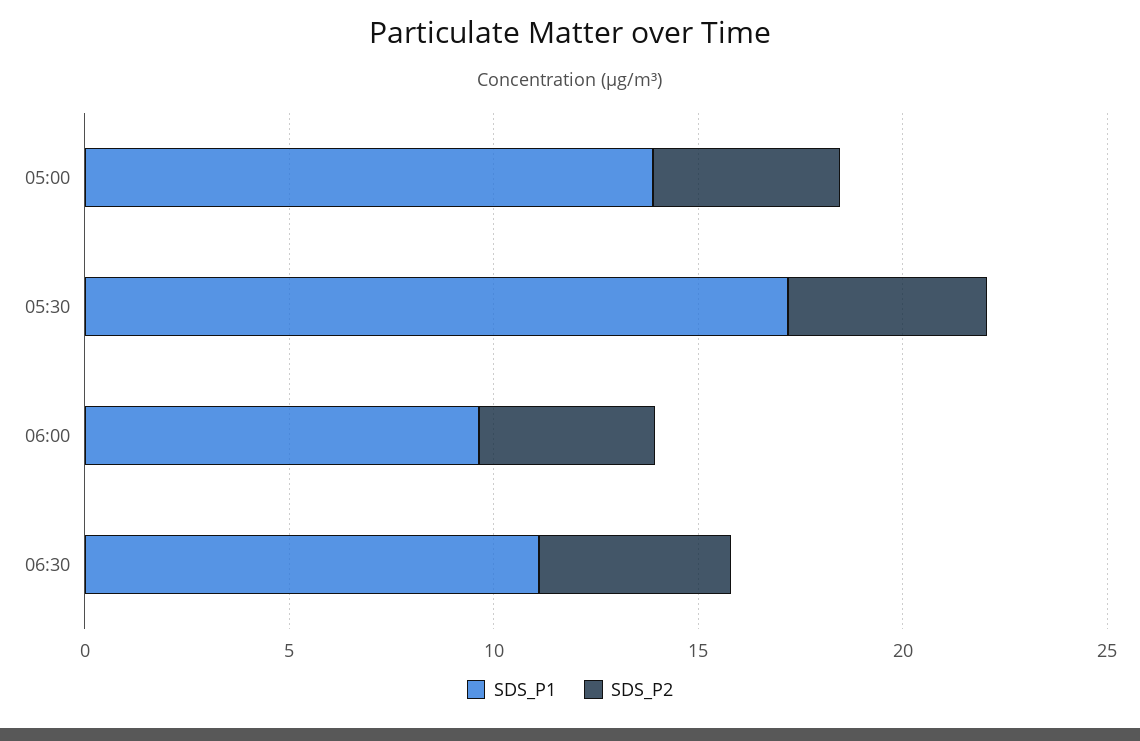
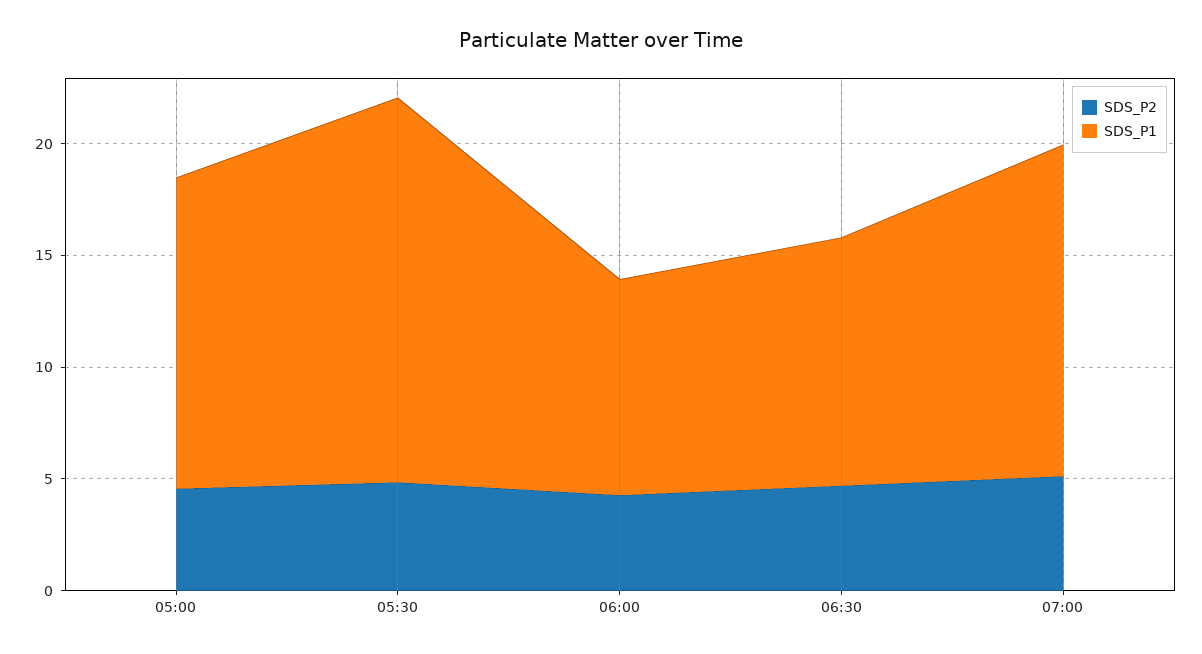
SDS_P2, 07:00: none -> 5
SDS_P1, 07:00: none -> 15

